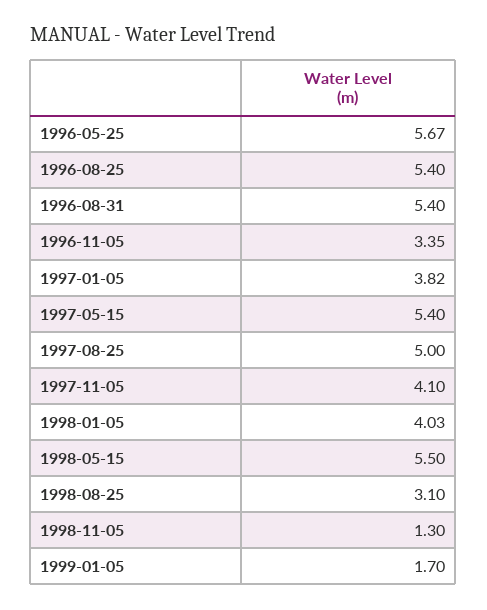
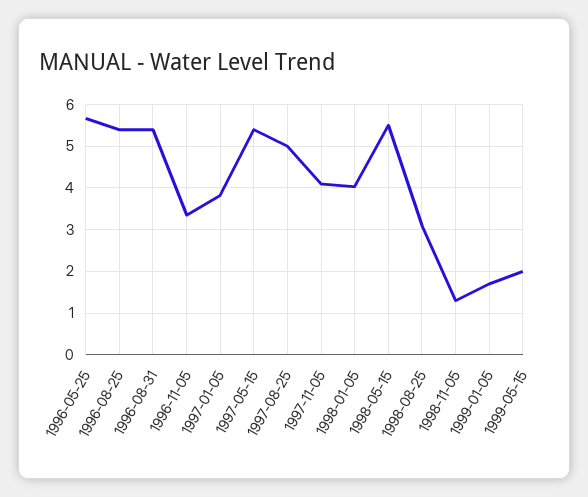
1999-05-15: none -> 2

